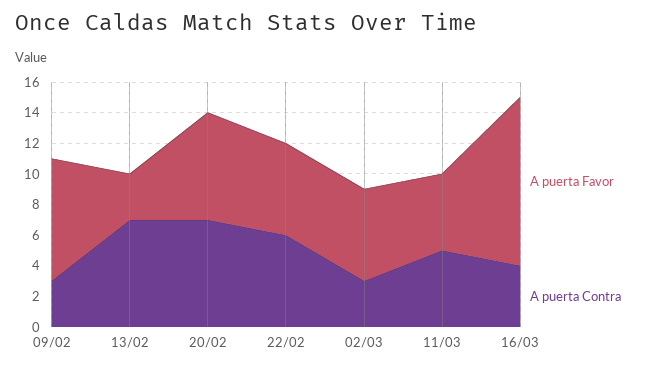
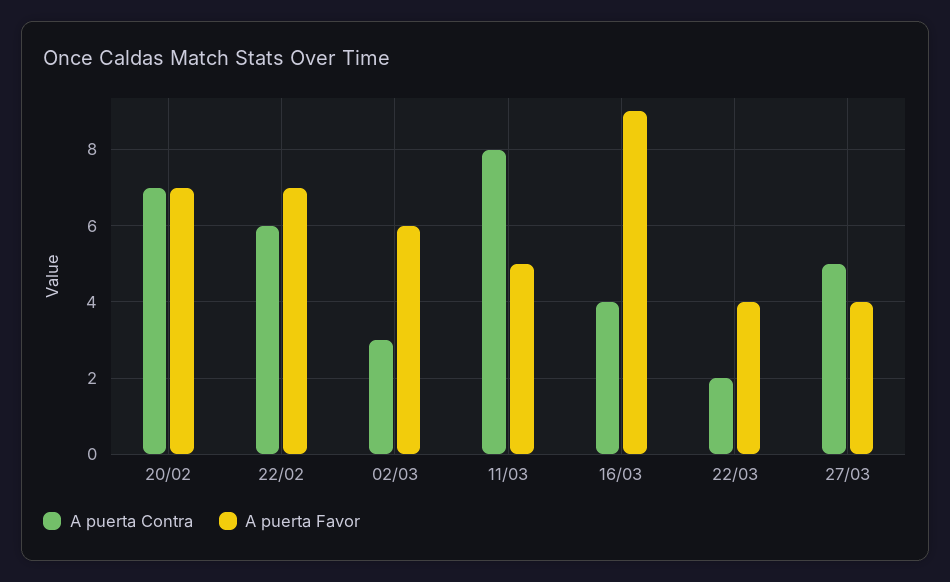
A puerta Favor, 09/02: 8 -> none
A puerta Contra, 09/02: 3 -> none
A puerta Favor, 13/02: 3 -> none
A puerta Contra, 13/02: 7 -> none
A puerta Favor, 22/02: 6 -> 7
A puerta Contra, 11/03: 5 -> 8
A puerta Favor, 16/03: 11 -> 9
A puerta Contra, 22/03: none -> 2
A puerta Favor, 22/03: none -> 4
A puerta Contra, 27/03: none -> 5
A puerta Favor, 27/03: none -> 4

